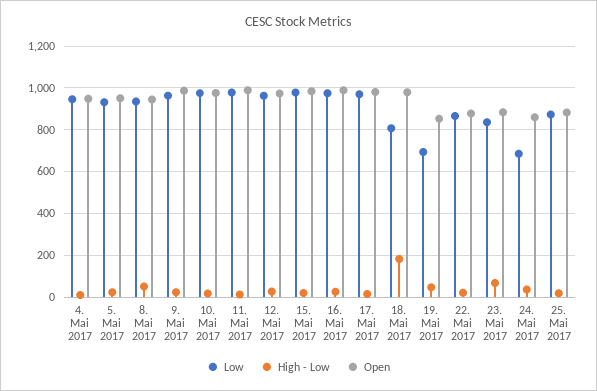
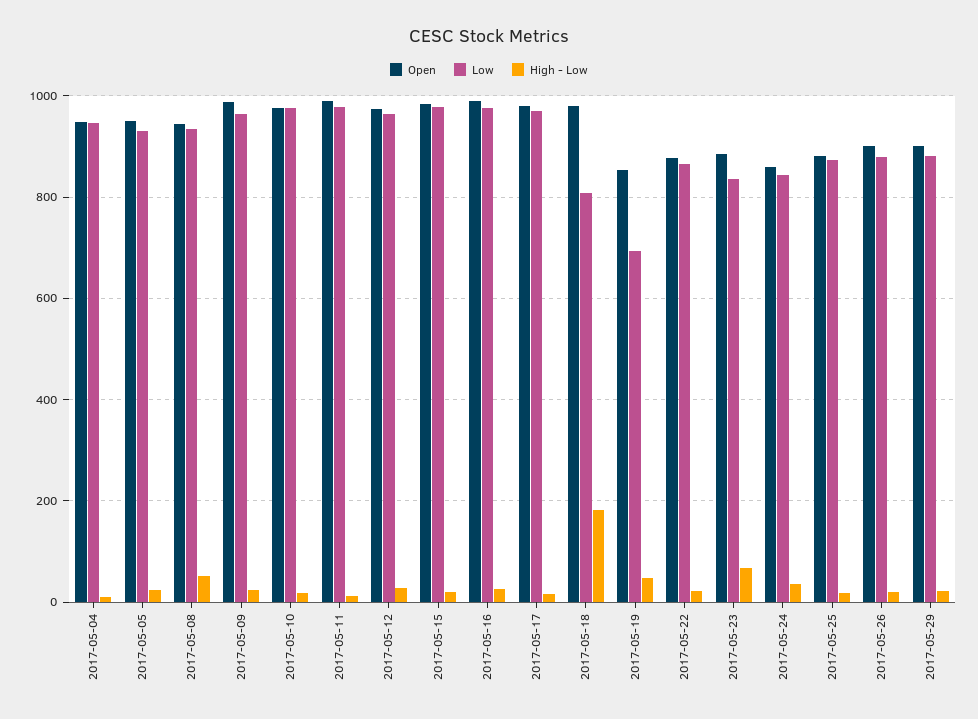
Low, 24. Mai 2017: 700 -> 840
Open, 2017-05-26: none -> 900
Low, 2017-05-26: none -> 880
High - Low, 2017-05-26: none -> 20
Open, 2017-05-29: none -> 900
Low, 2017-05-29: none -> 880
High - Low, 2017-05-29: none -> 20

